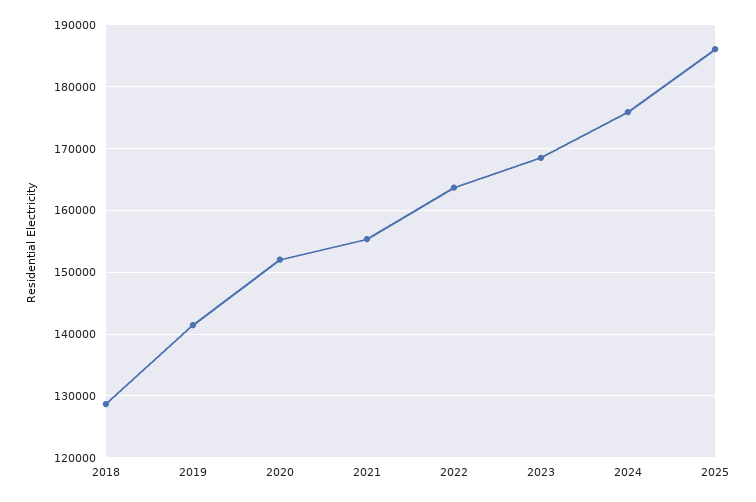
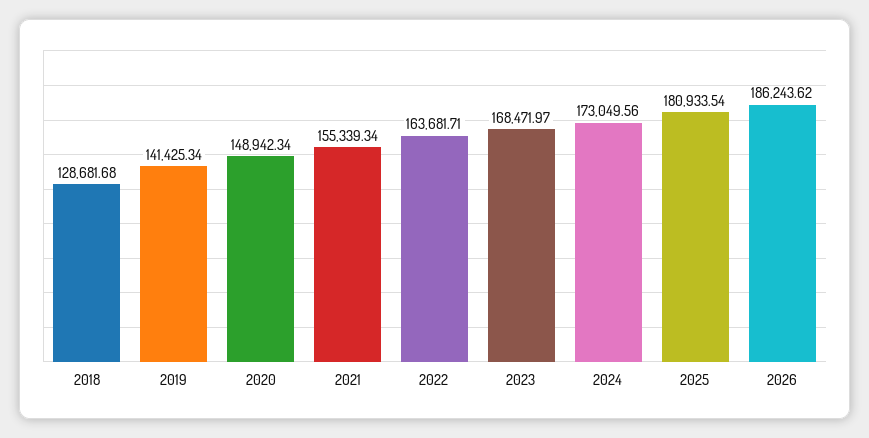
2020: 152000 -> 148942.34
2024: 176000 -> 173049.56
2025: 186000 -> 180933.54
2026: none -> 186243.62

